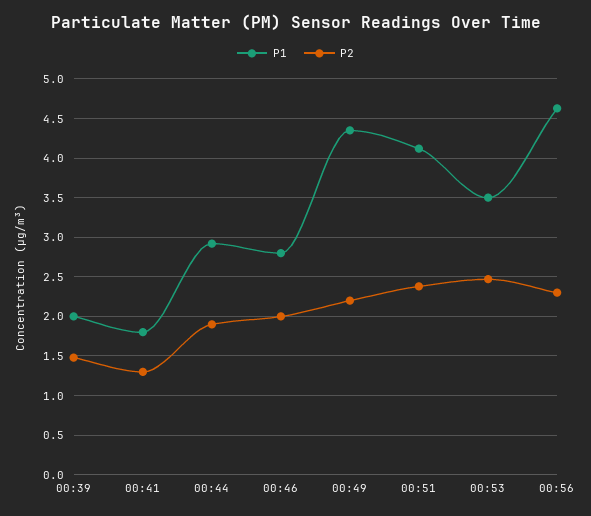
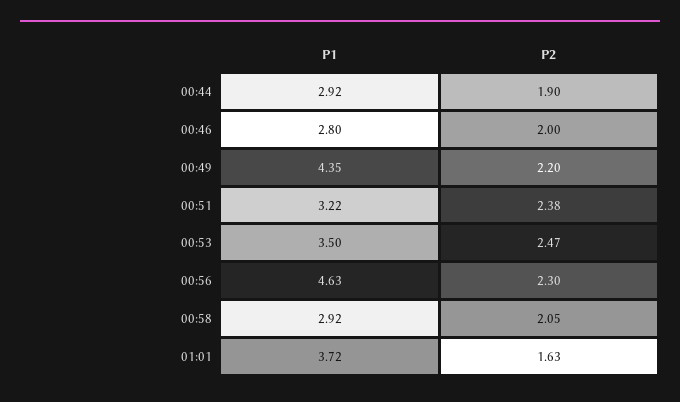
P1, 00:39: 2 -> none
P2, 00:39: 1.5 -> none
P1, 00:41: 1.8 -> none
P2, 00:41: 1.3 -> none
P1, 00:51: 4.1 -> 3.22
P1, 00:58: none -> 2.92
P2, 00:58: none -> 2.05
P1, 01:01: none -> 3.72
P2, 01:01: none -> 1.63

